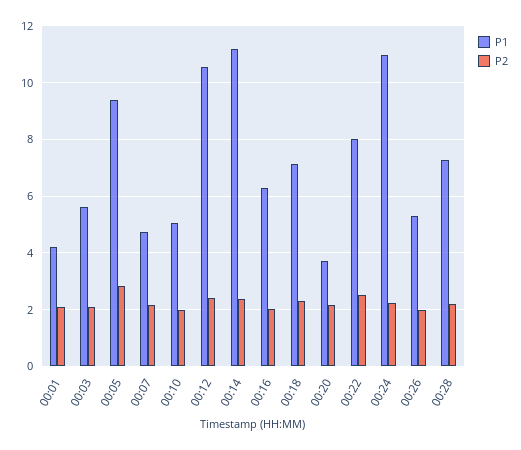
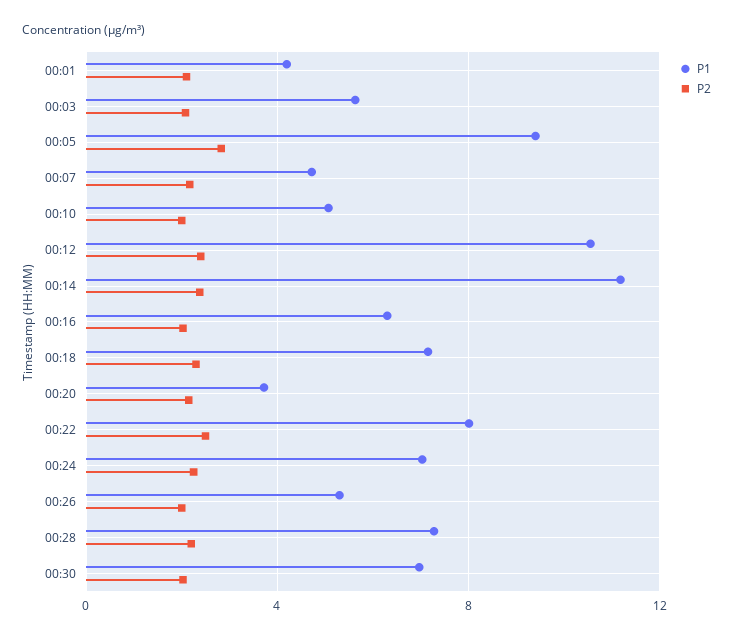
P1, 00:24: 11 -> 7
P1, 00:30: none -> 7
P2, 00:30: none -> 2

